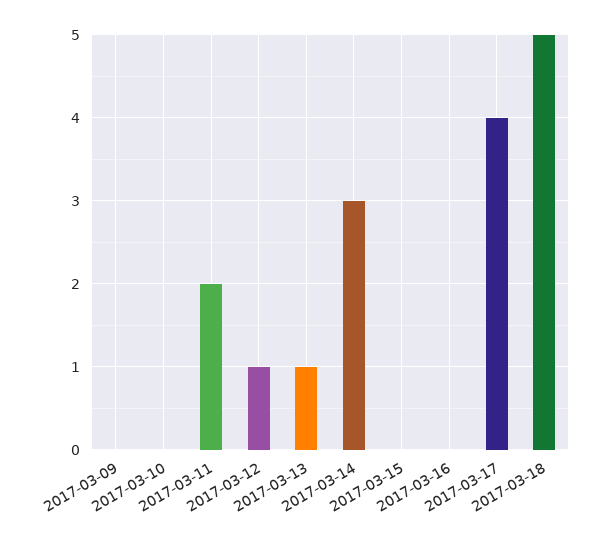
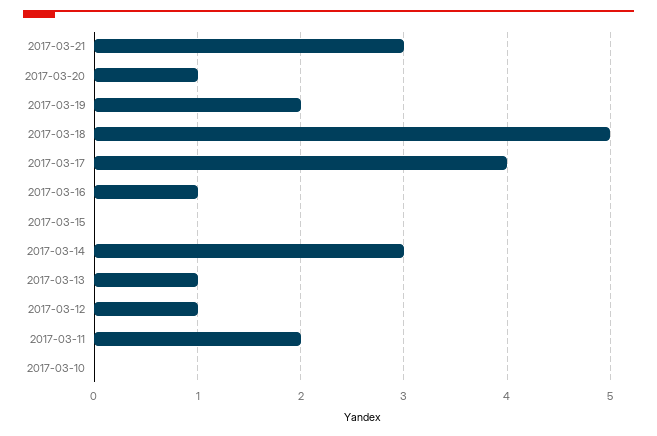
2017-03-09: 0 -> none
2017-03-16: 0 -> 1
2017-03-21: none -> 3
2017-03-20: none -> 1
2017-03-19: none -> 2

